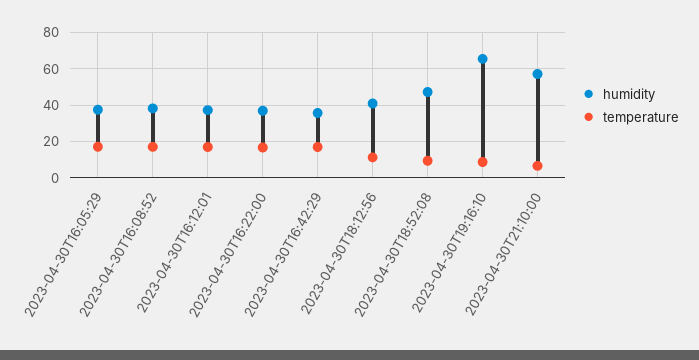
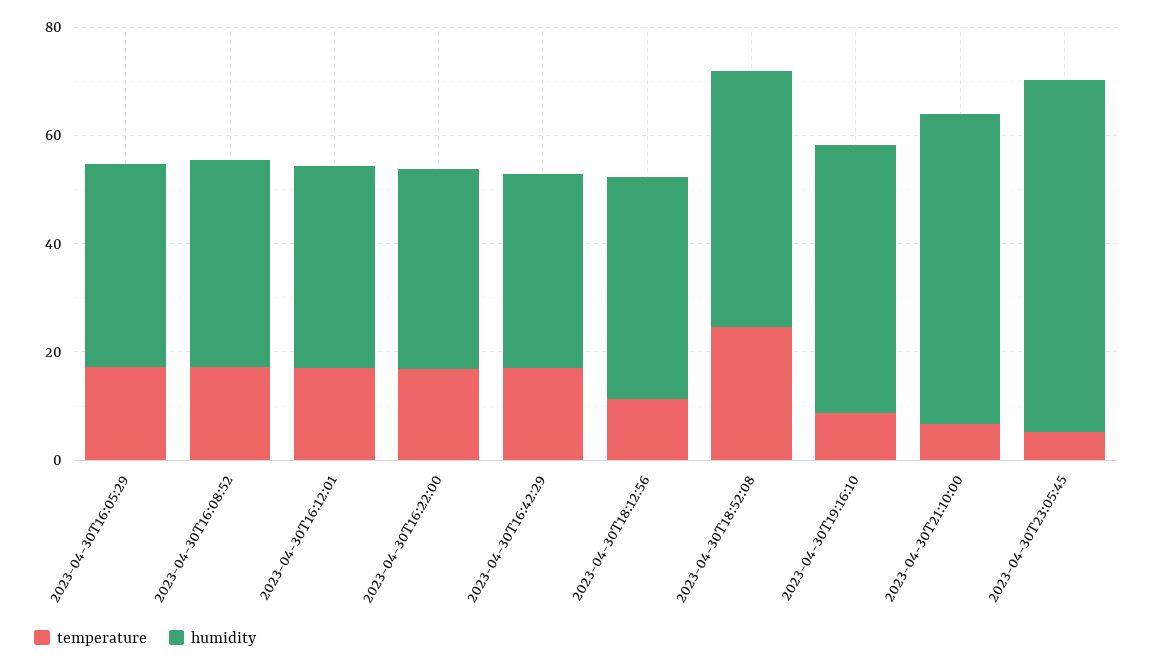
temperature, 2023-04-30T18:52:08: 10 -> 25
humidity, 2023-04-30T19:16:10: 65 -> 50
temperature, 2023-04-30T23:05:45: none -> 5
humidity, 2023-04-30T23:05:45: none -> 65

